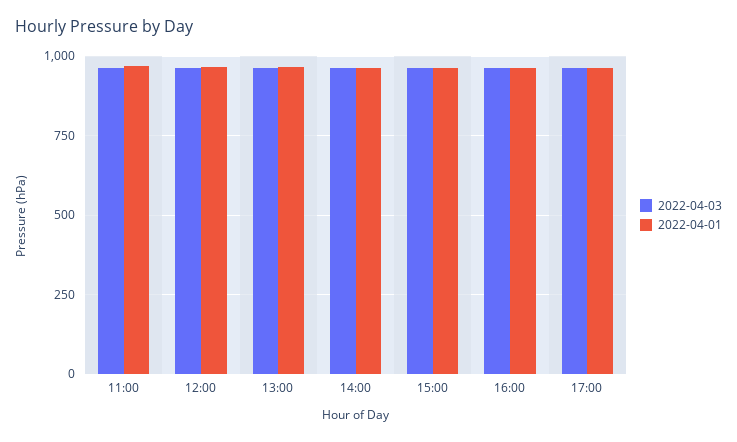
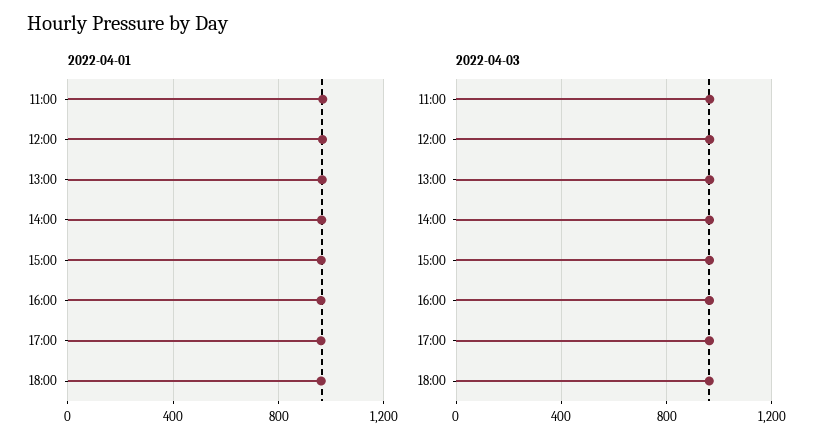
2022-04-01, 18:00: none -> 950
2022-04-03, 18:00: none -> 950

